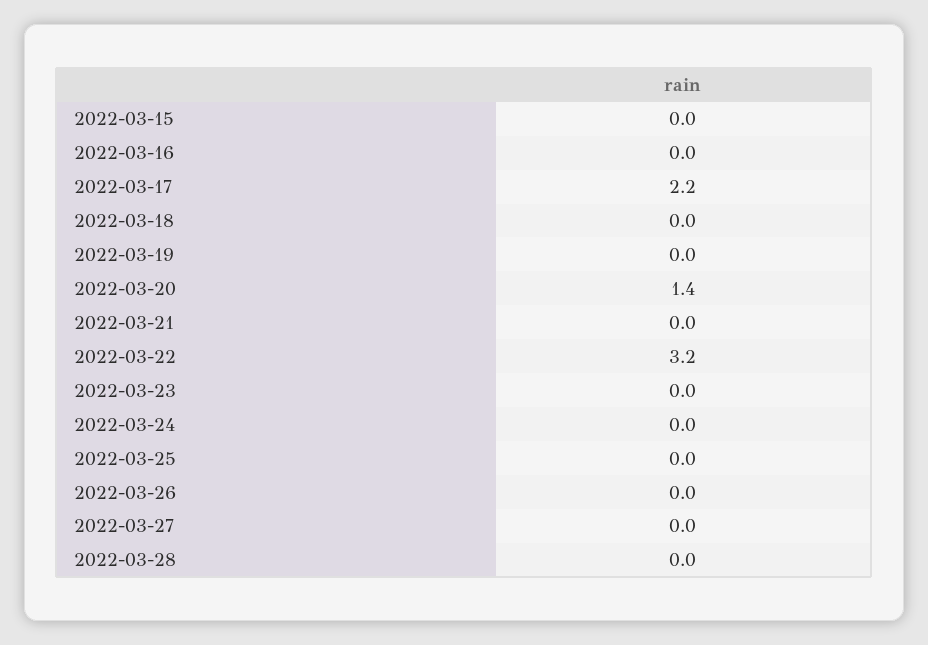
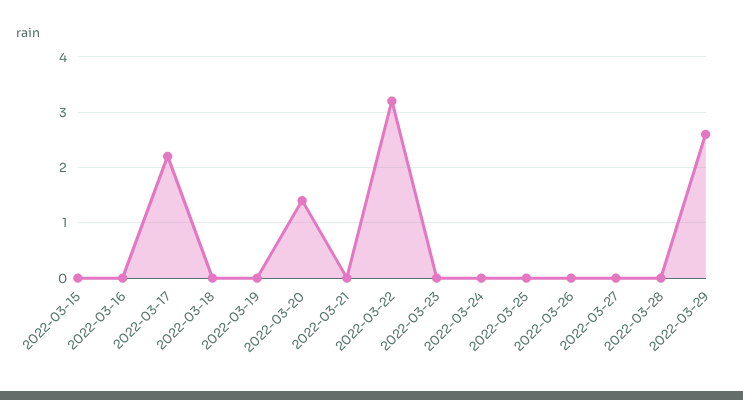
2022-03-29: none -> 2.5

